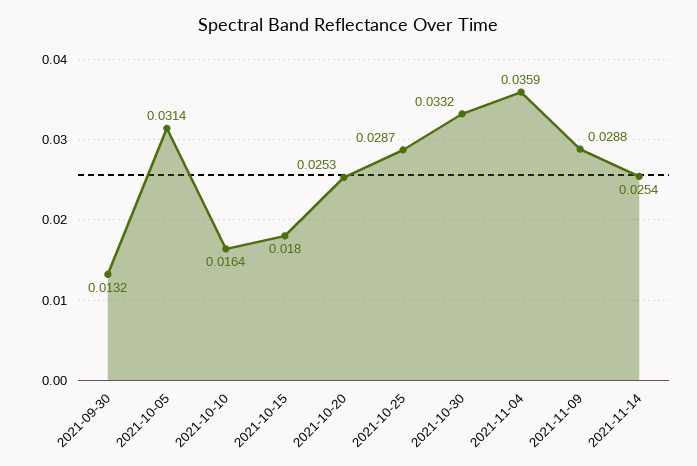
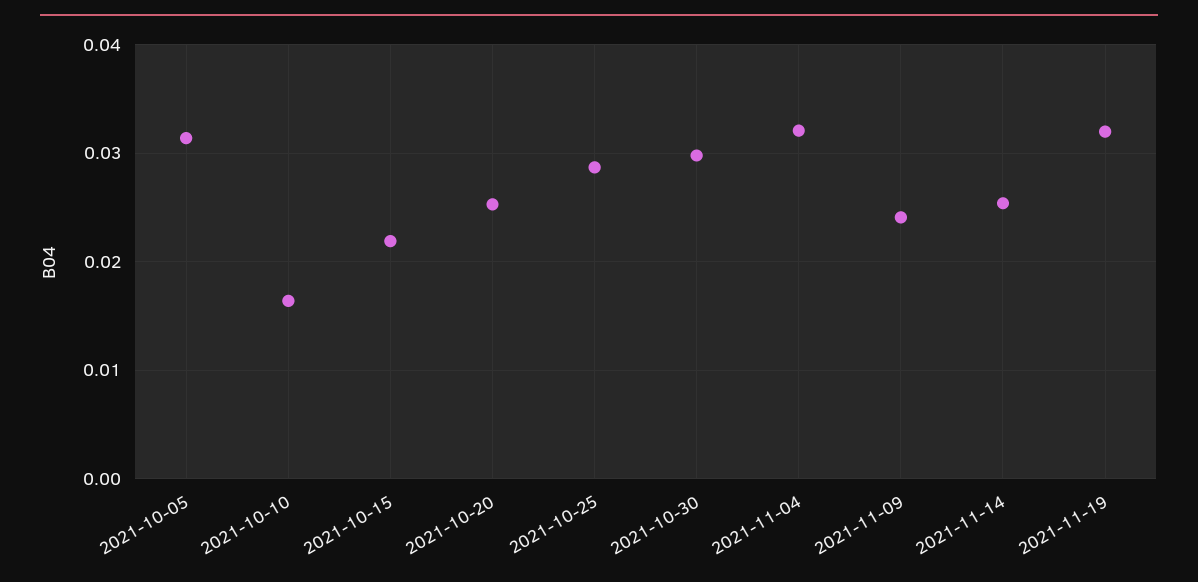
2021-09-30: 0.0132 -> none
2021-10-15: 0.018 -> 0.022
2021-10-30: 0.0332 -> 0.03
2021-11-04: 0.0359 -> 0.032
2021-11-09: 0.0288 -> 0.024
2021-11-19: none -> 0.032

